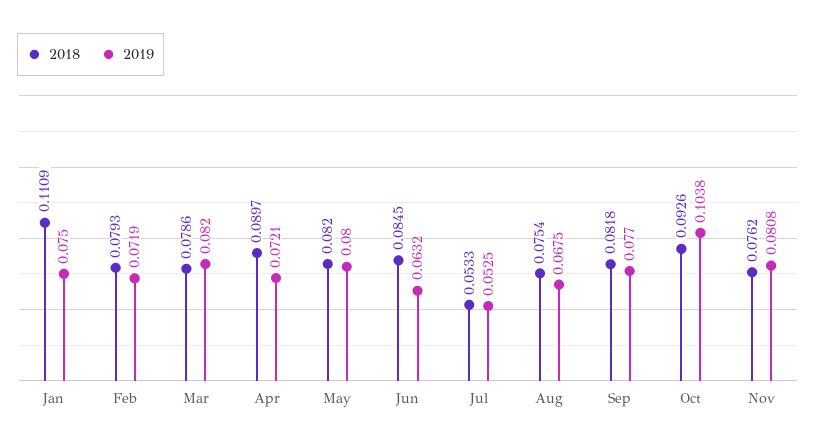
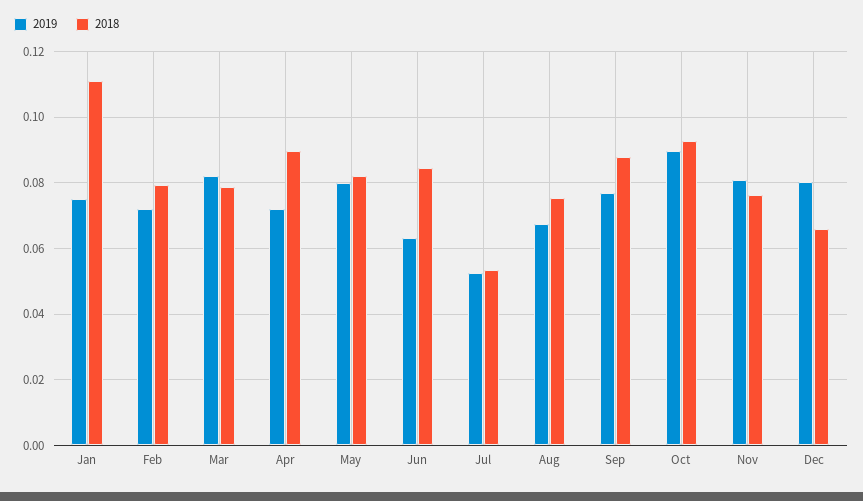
2018, Sep: 0.0818 -> 0.088
2019, Oct: 0.1038 -> 0.09
2019, Dec: none -> 0.08
2018, Dec: none -> 0.066

